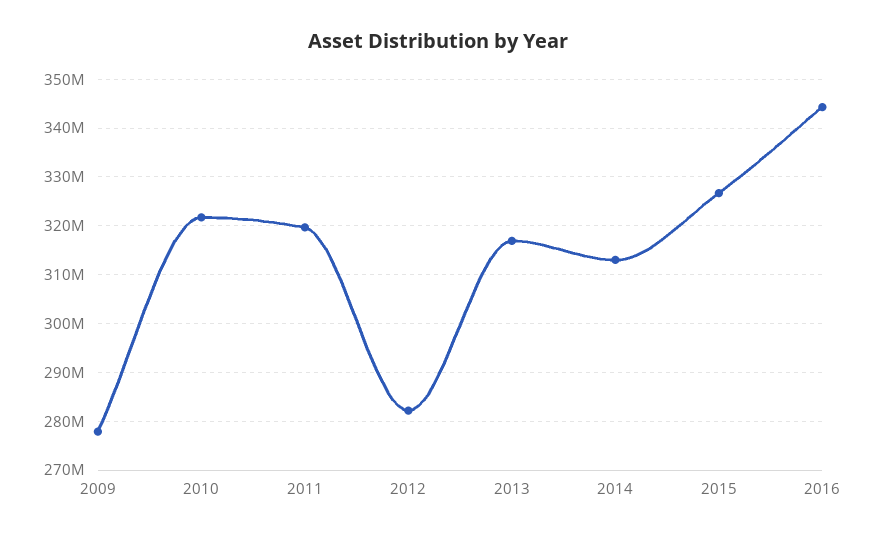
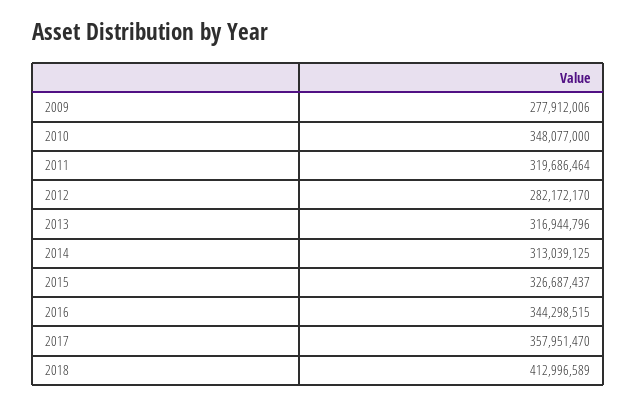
2010: 322000000 -> 348077000
2017: none -> 357951470
2018: none -> 412996589

